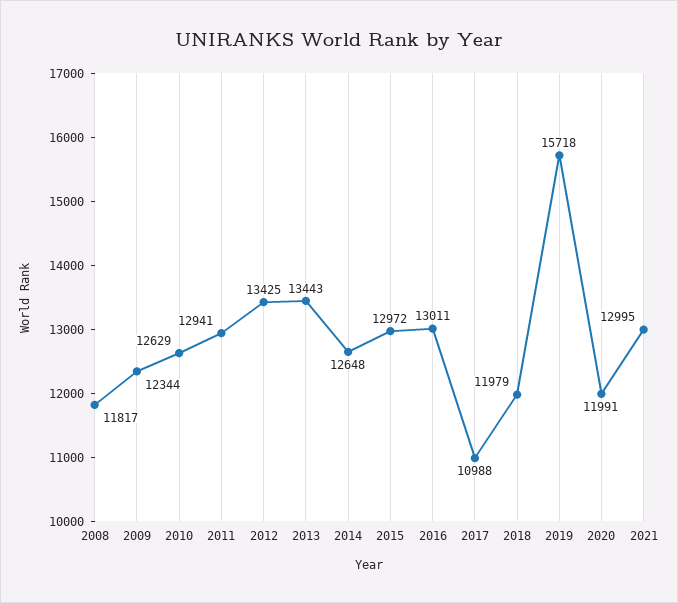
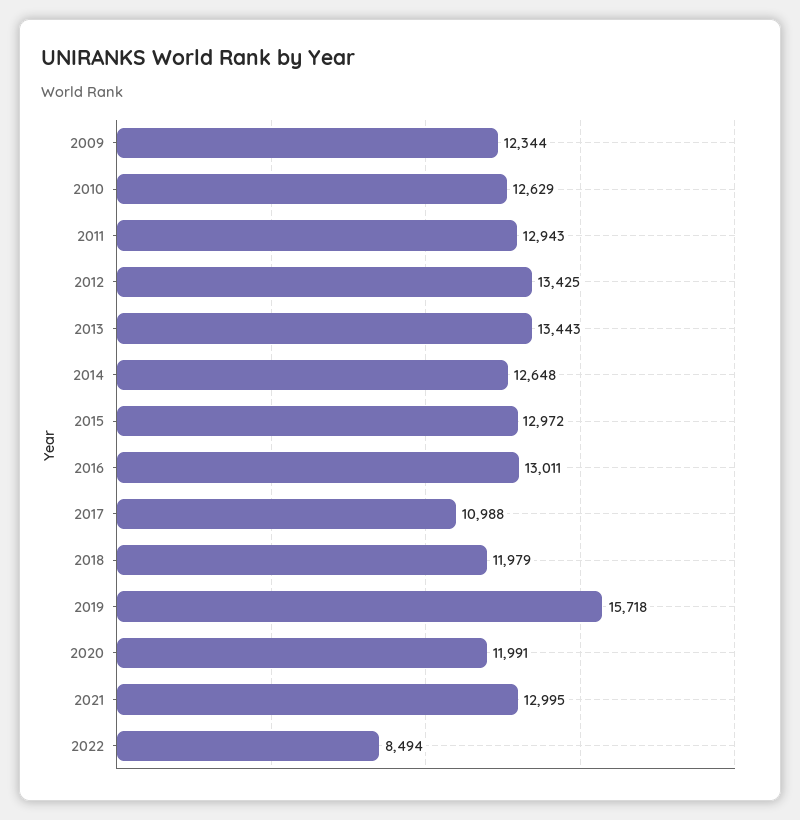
2008: 11817 -> none
2011: 12941 -> 12943
2022: none -> 8494

